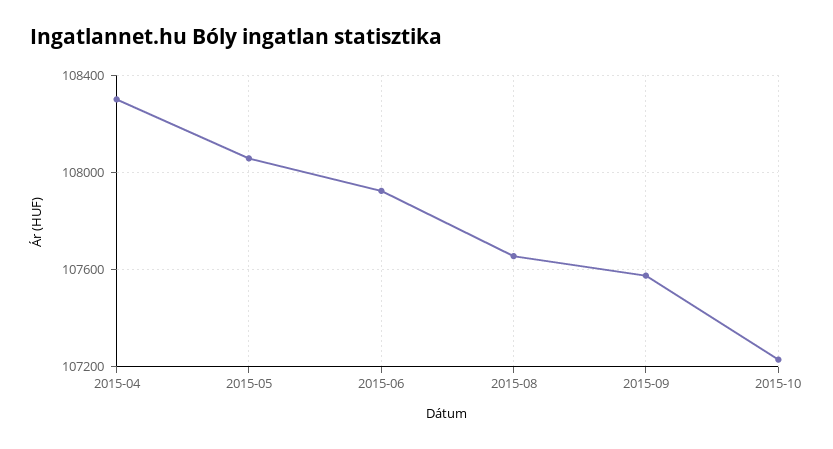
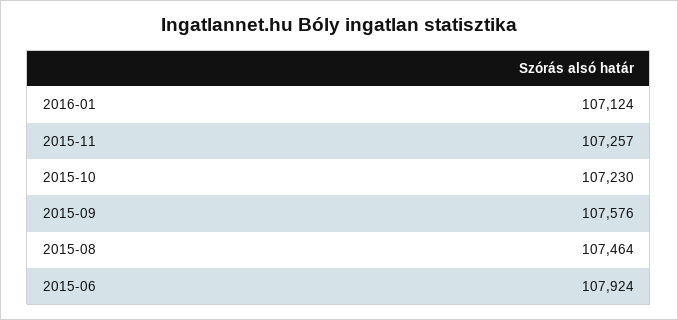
2015-04: 108300 -> none
2015-05: 108050 -> none
2015-08: 107650 -> 107464
2016-01: none -> 107124
2015-11: none -> 107257

